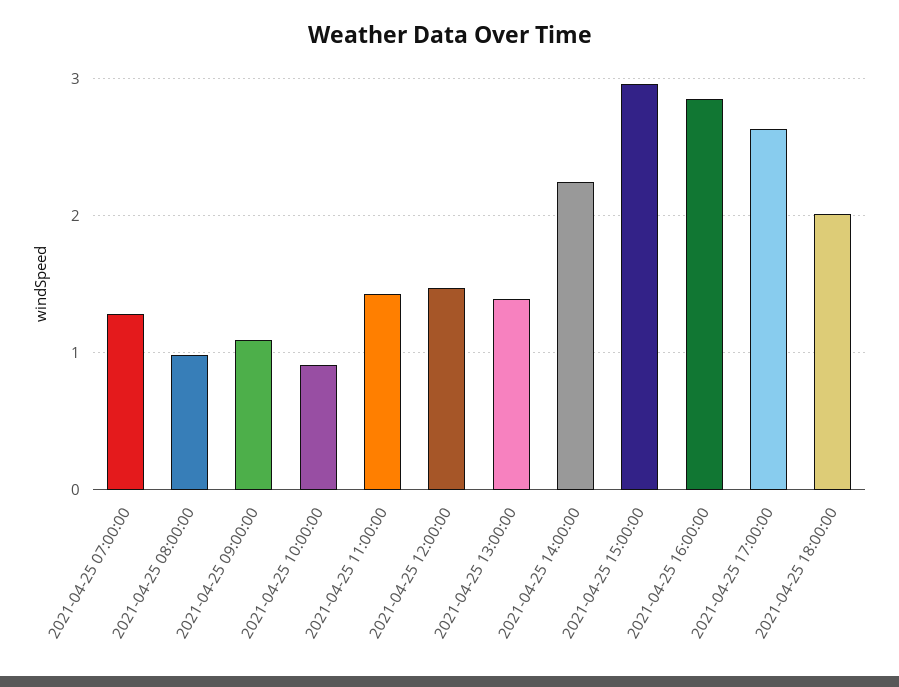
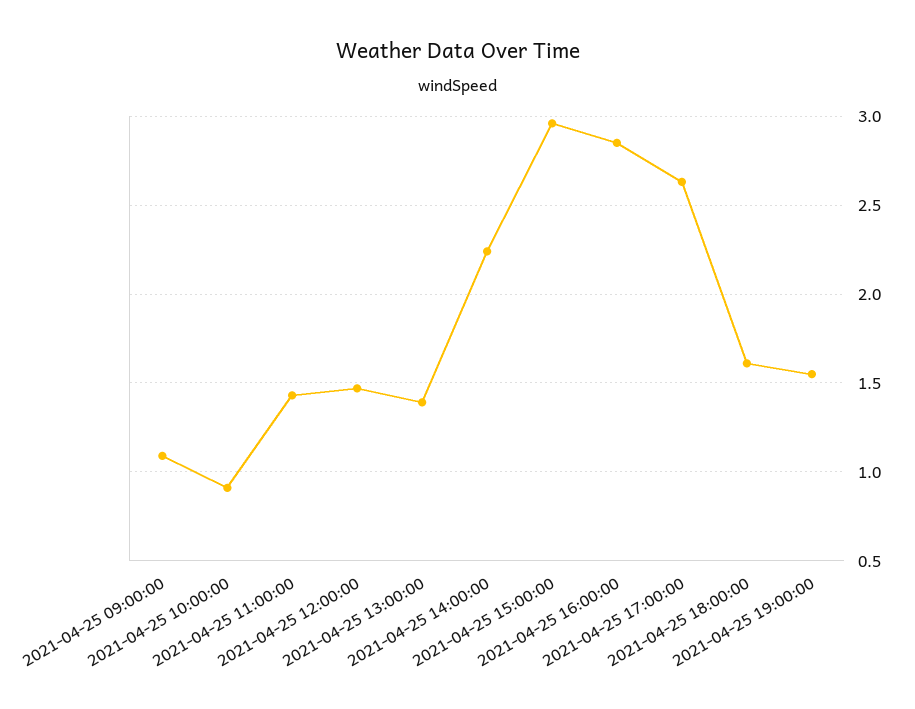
2021-04-25 07:00:00: 1.3 -> none
2021-04-25 08:00:00: 1 -> none
2021-04-25 18:00:00: 2 -> 1.6
2021-04-25 19:00:00: none -> 1.55

